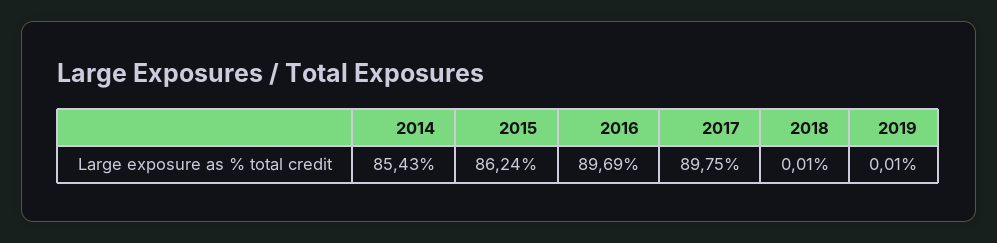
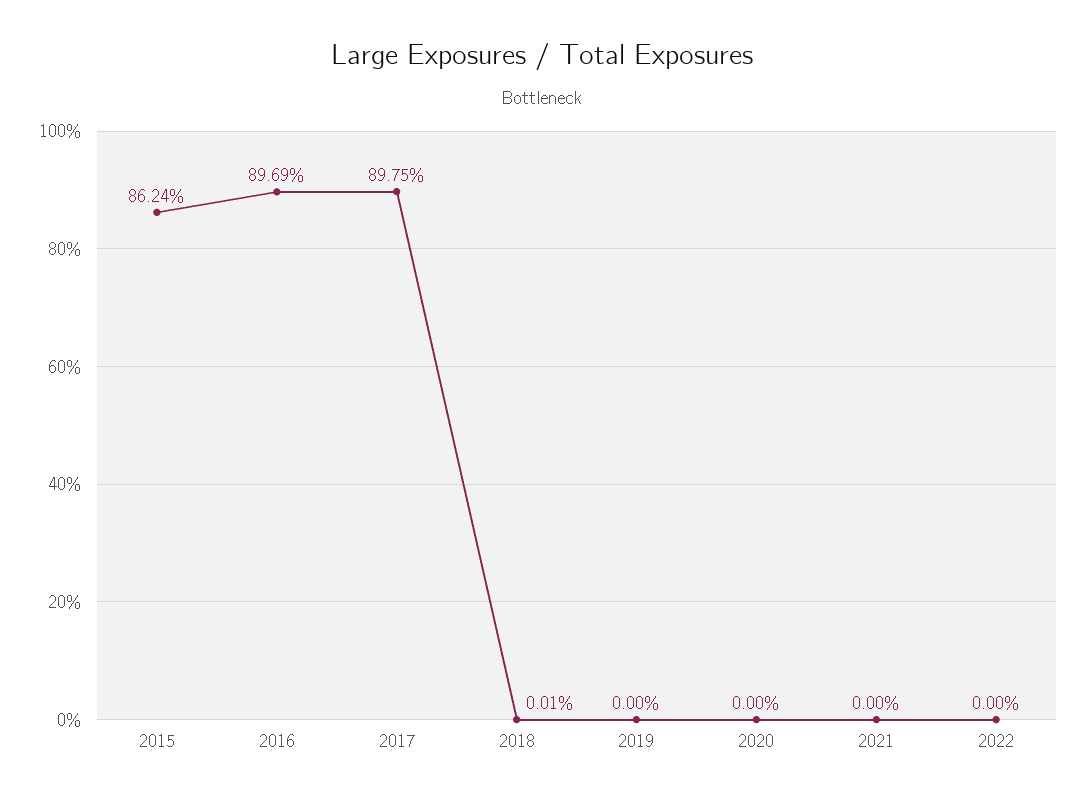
2014: 85.43 -> none
2019: 0.01 -> 0
2020: none -> 0
2021: none -> 0
2022: none -> 0

